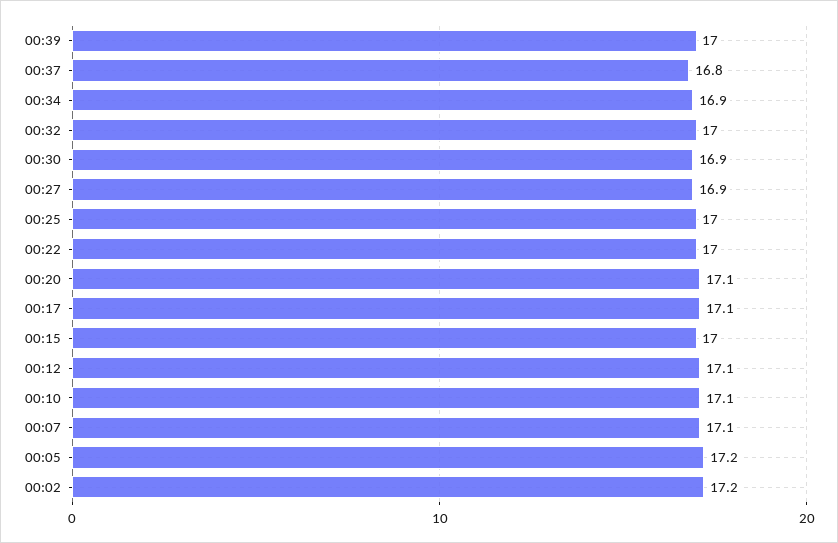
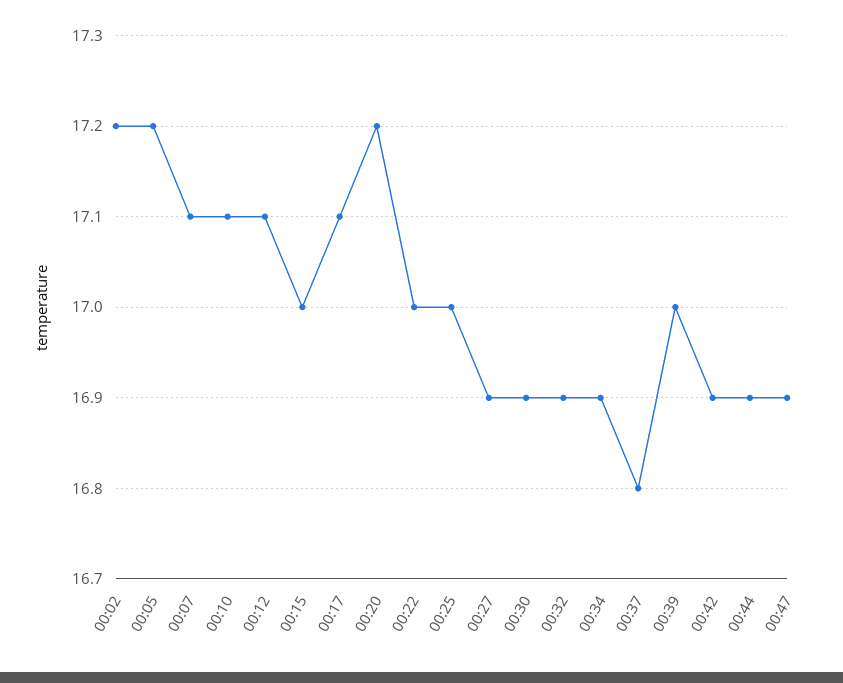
00:32: 17 -> 16.9
00:20: 17.1 -> 17.2
00:42: none -> 16.9
00:44: none -> 16.9
00:47: none -> 16.9

